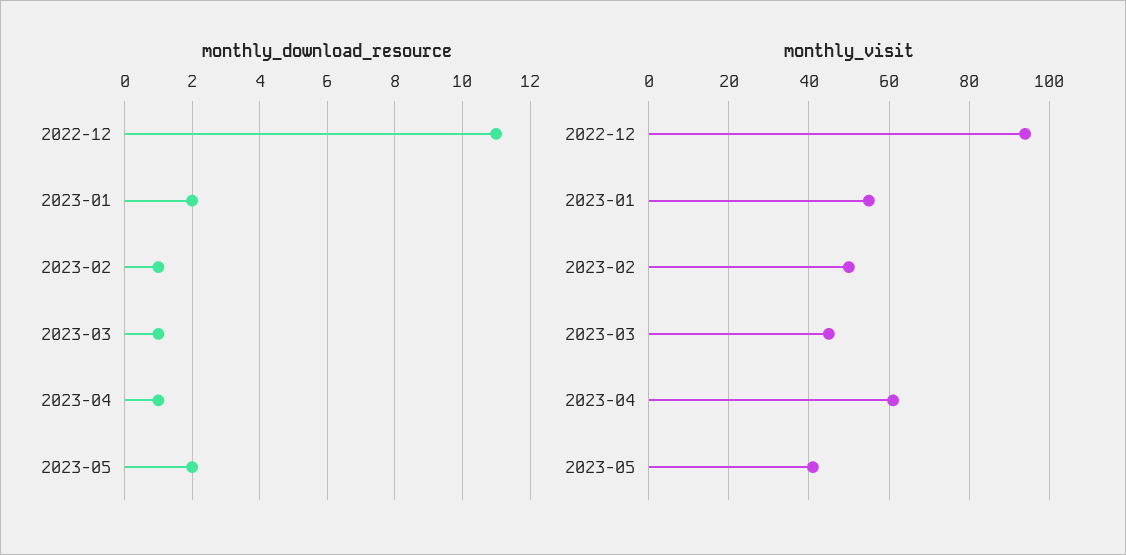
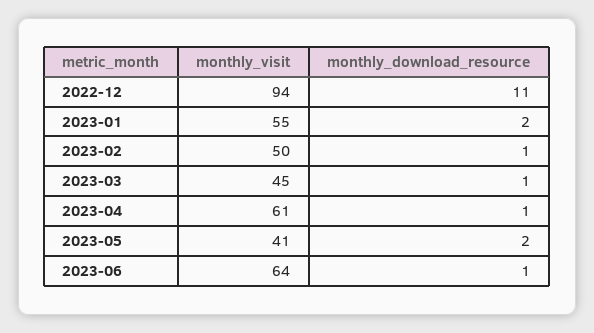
monthly_visit, 2023-06: none -> 64
monthly_download_resource, 2023-06: none -> 1

